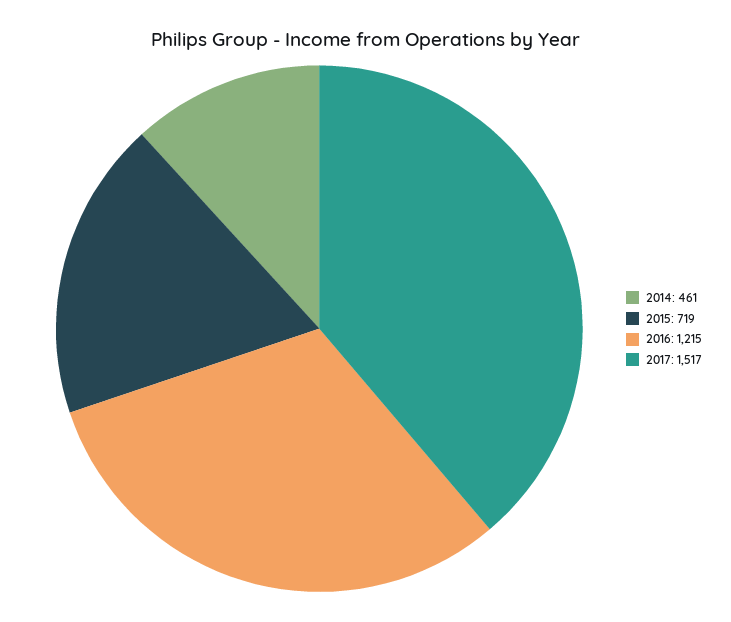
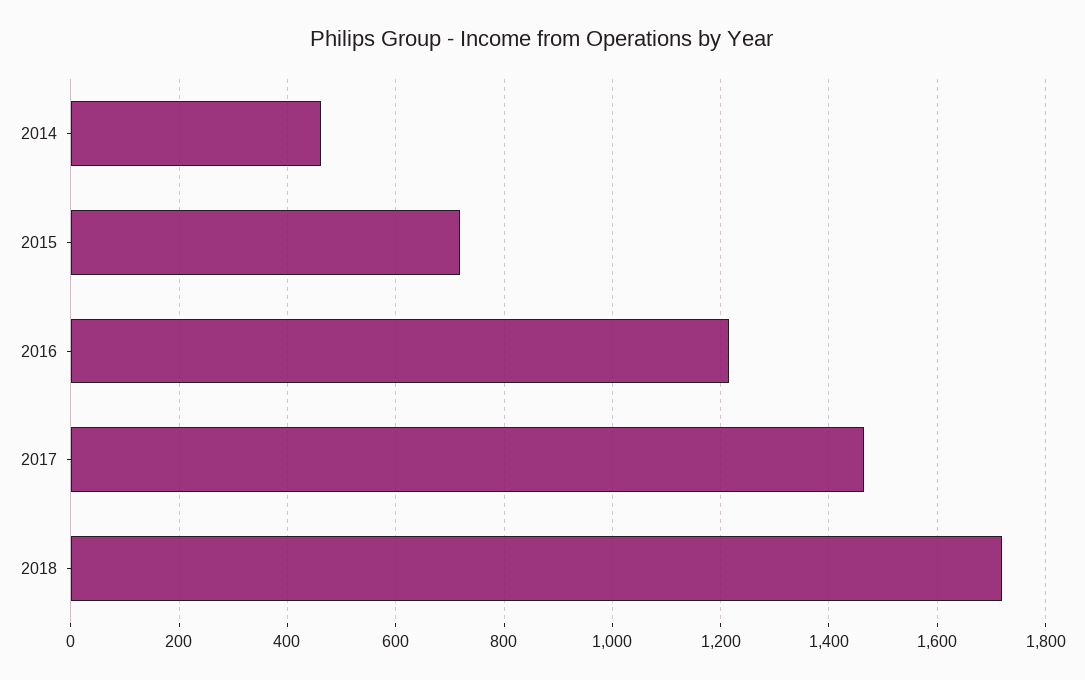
2017: 1517 -> 1460
2018: none -> 1720

